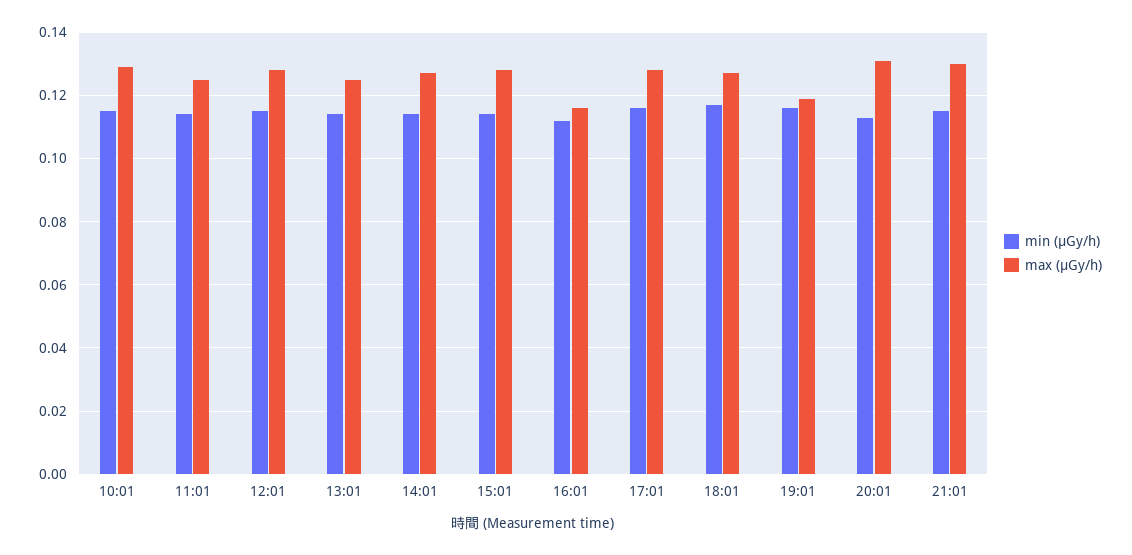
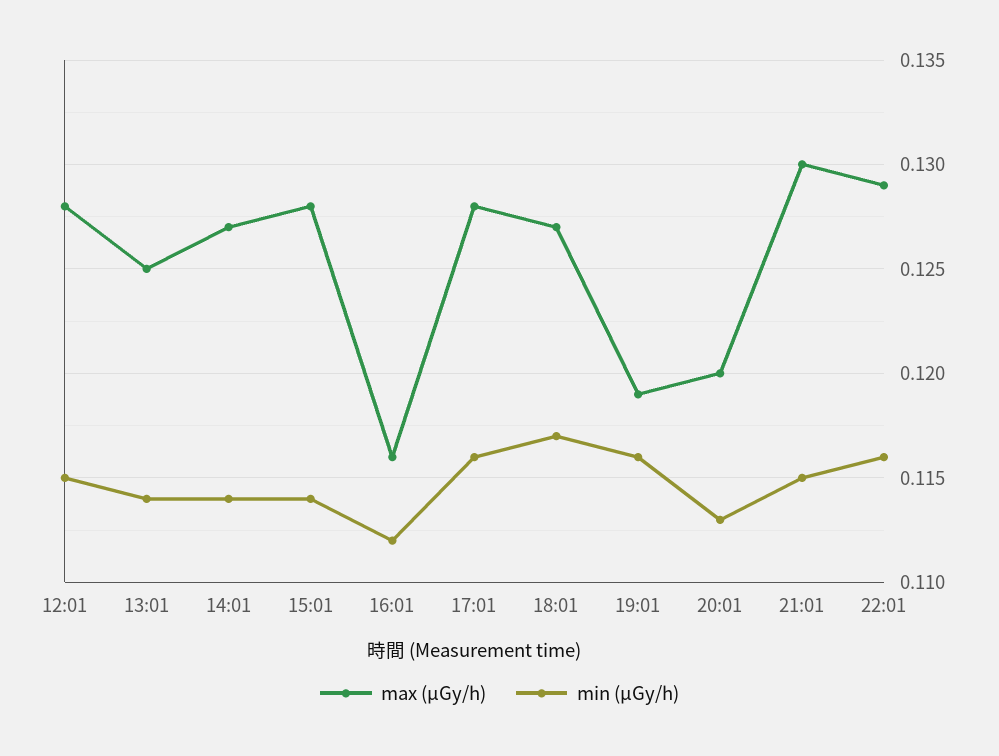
min (μGy/h), 10:01: 0.115 -> none
max (μGy/h), 10:01: 0.13 -> none
min (μGy/h), 11:01: 0.115 -> none
max (μGy/h), 11:01: 0.125 -> none
max (μGy/h), 20:01: 0.13 -> 0.12
max (μGy/h), 22:01: none -> 0.129
min (μGy/h), 22:01: none -> 0.116

